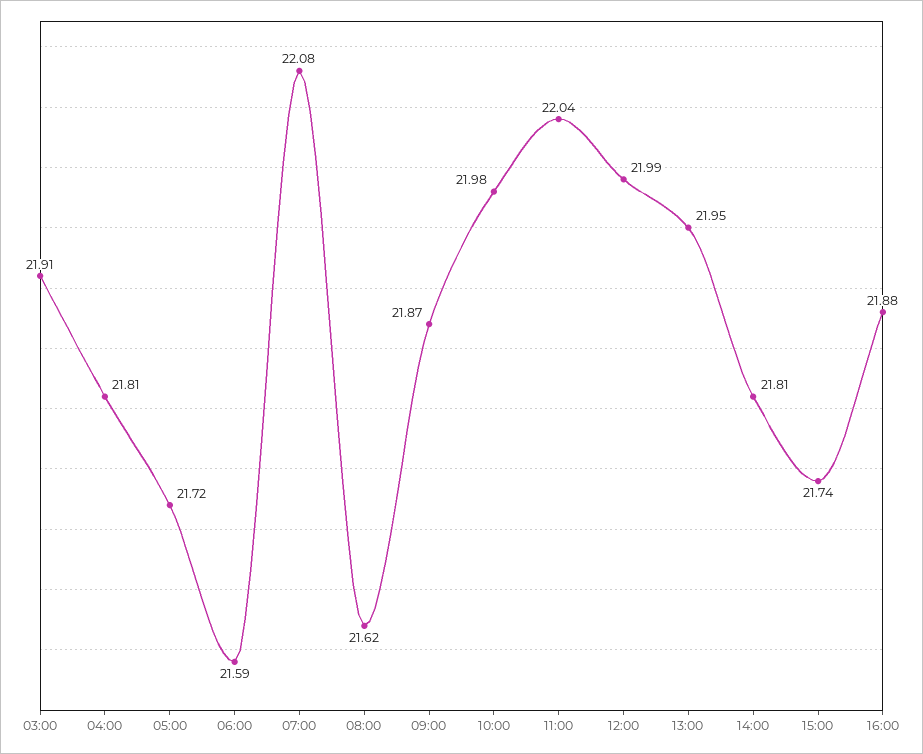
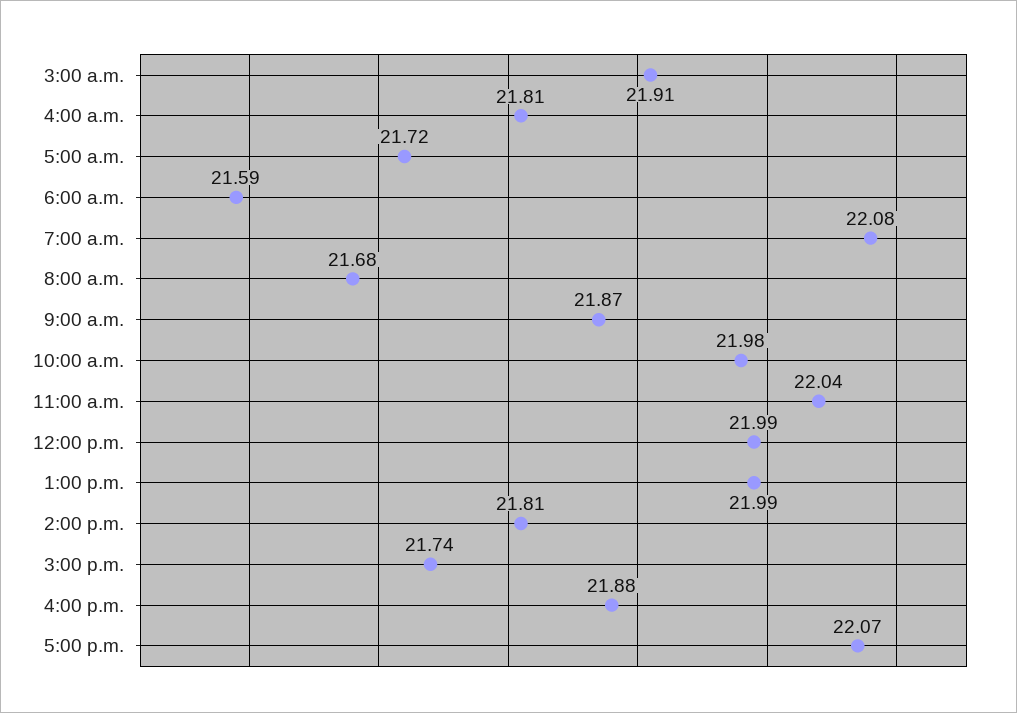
08:00: 21.62 -> 21.68
13:00: 21.95 -> 21.99
5:00 p.m.: none -> 22.07

